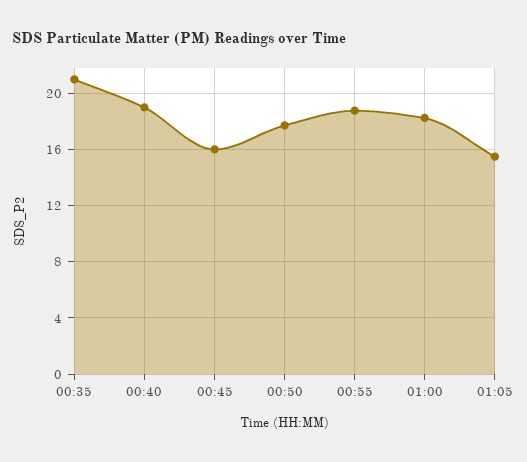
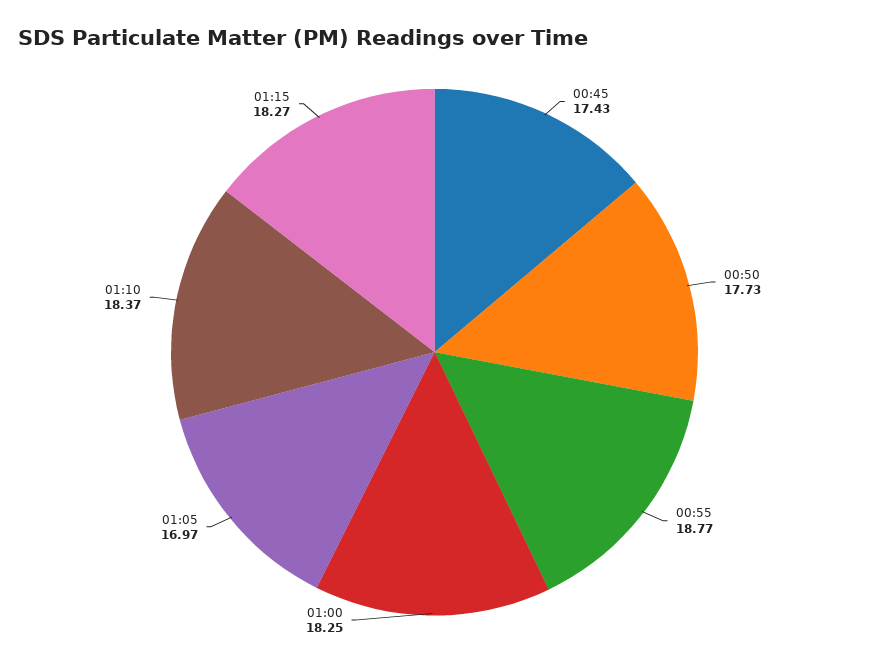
00:35: 21 -> none
00:40: 19 -> none
00:45: 16 -> 17.43
01:05: 15.5 -> 16.97
01:10: none -> 18.37
01:15: none -> 18.27

